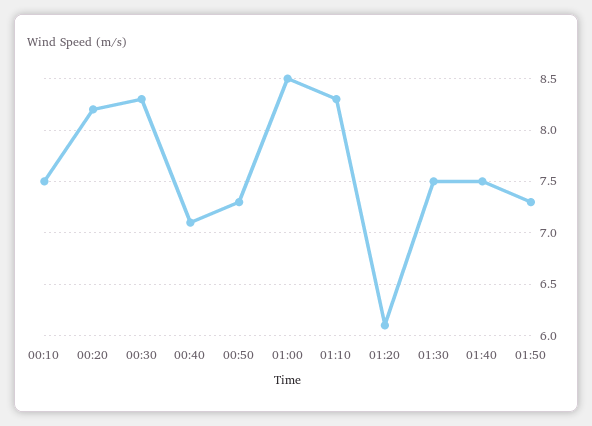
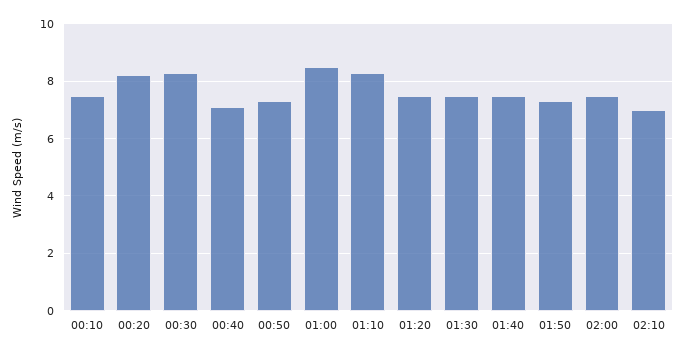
01:20: 6.1 -> 7.5
02:00: none -> 7.5
02:10: none -> 7

